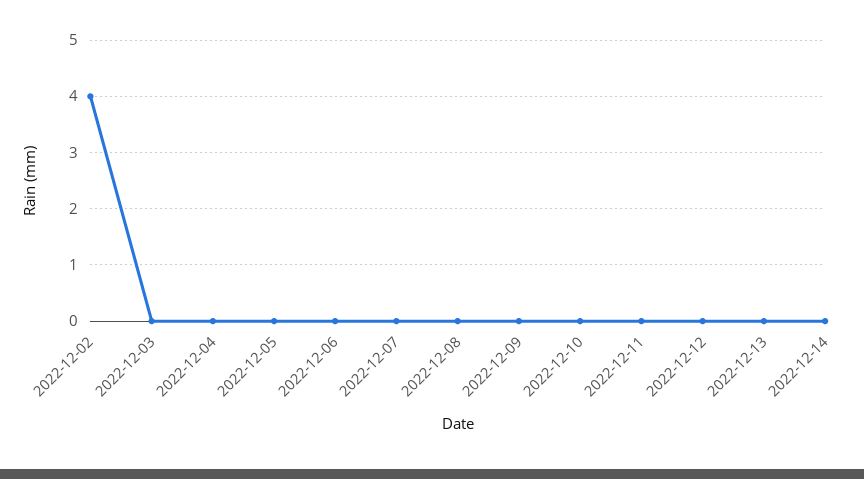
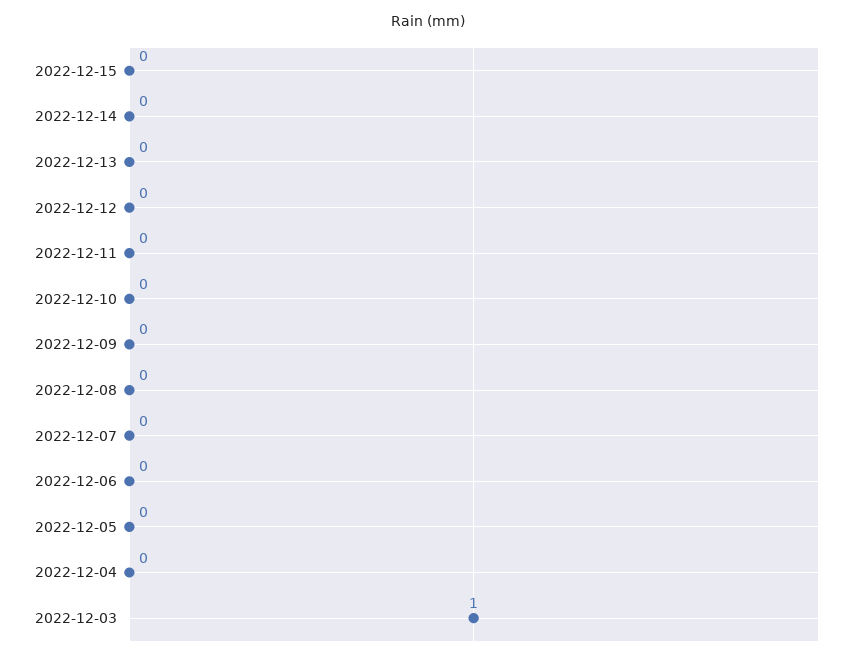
2022-12-02: 4 -> none
2022-12-03: 0 -> 1
2022-12-15: none -> 0

